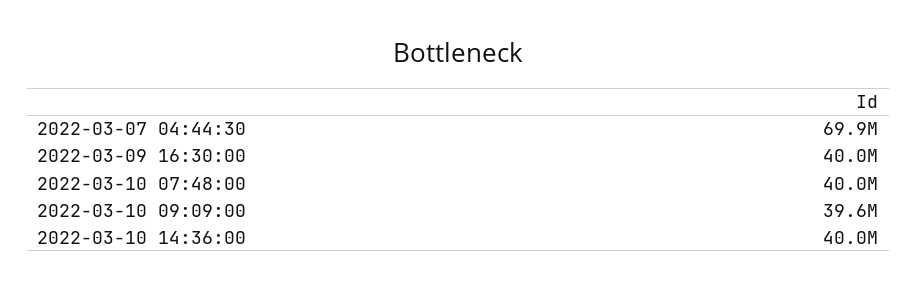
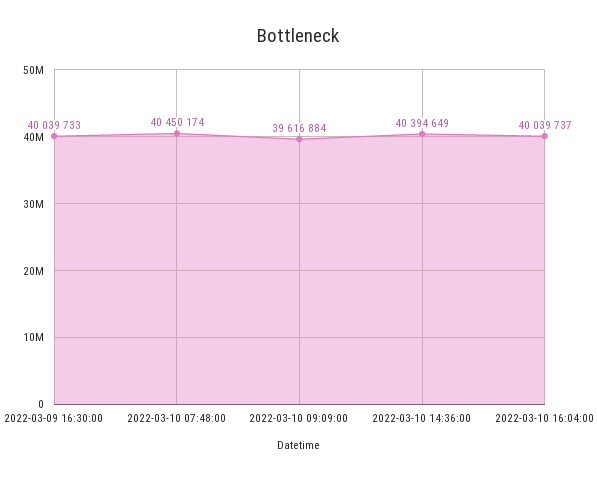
2022-03-07 04:44:30: 69900000 -> none
2022-03-10 07:48:00: 40000000 -> 40450174
2022-03-10 14:36:00: 40000000 -> 40394649
2022-03-10 16:04:00: none -> 40039737

